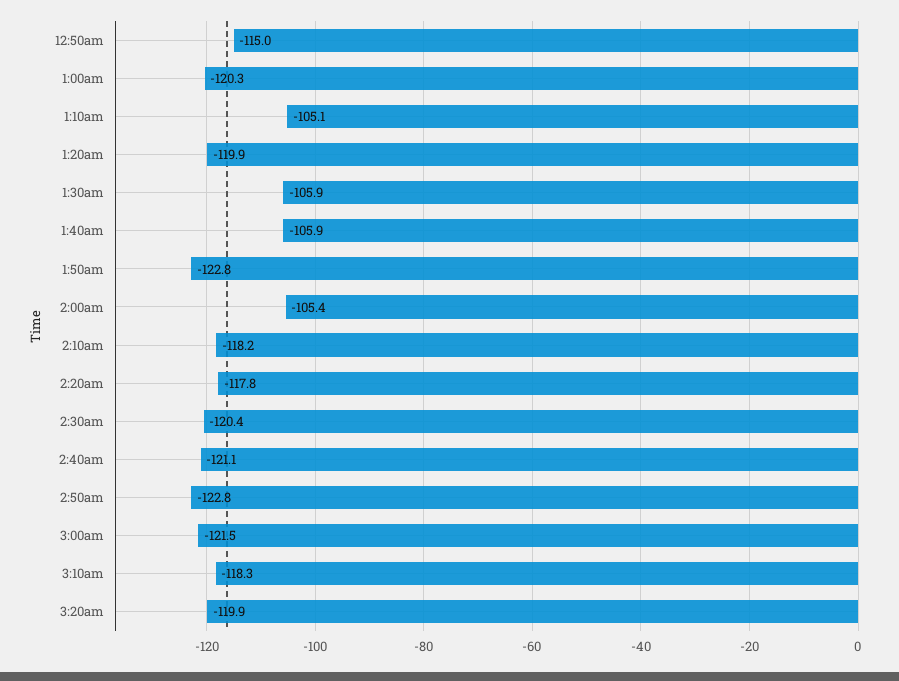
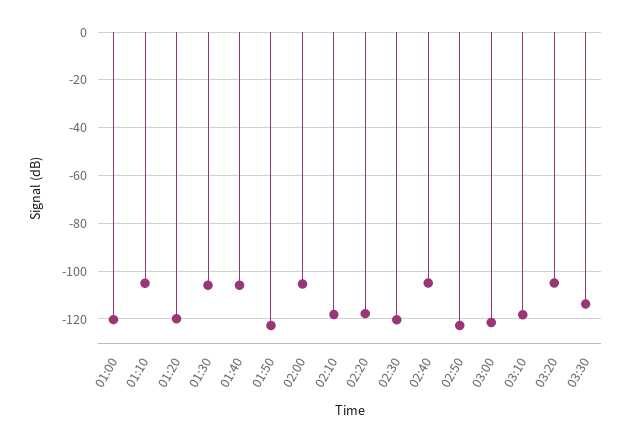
12:50am: -115 -> none
2:40am: -121.1 -> -105
3:20am: -119.9 -> -105
03:30: none -> -115

